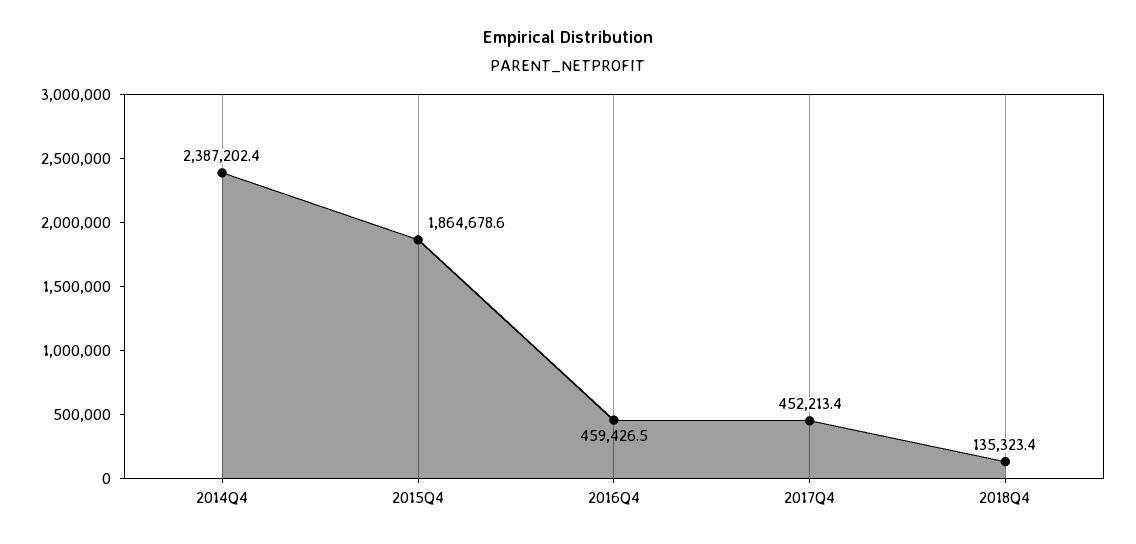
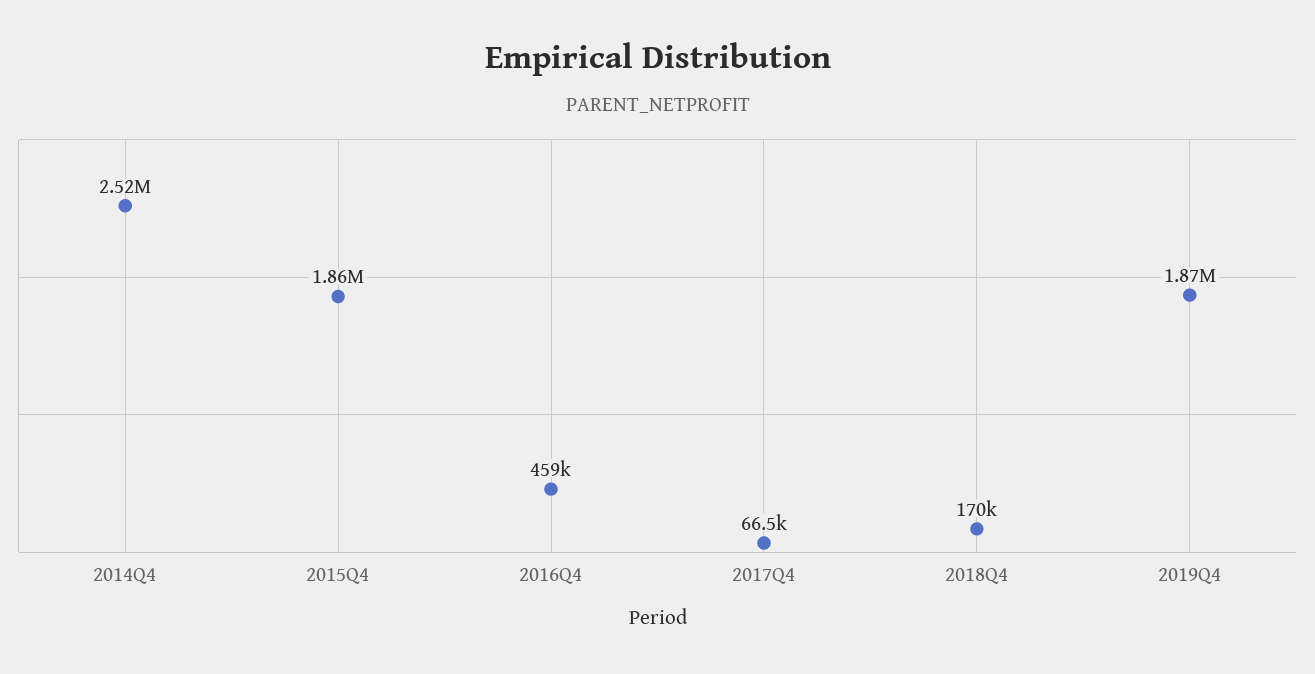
2014Q4: 2387202.4 -> 2520000
2017Q4: 452213.4 -> 66500
2018Q4: 135323.4 -> 170000
2019Q4: none -> 1870000

